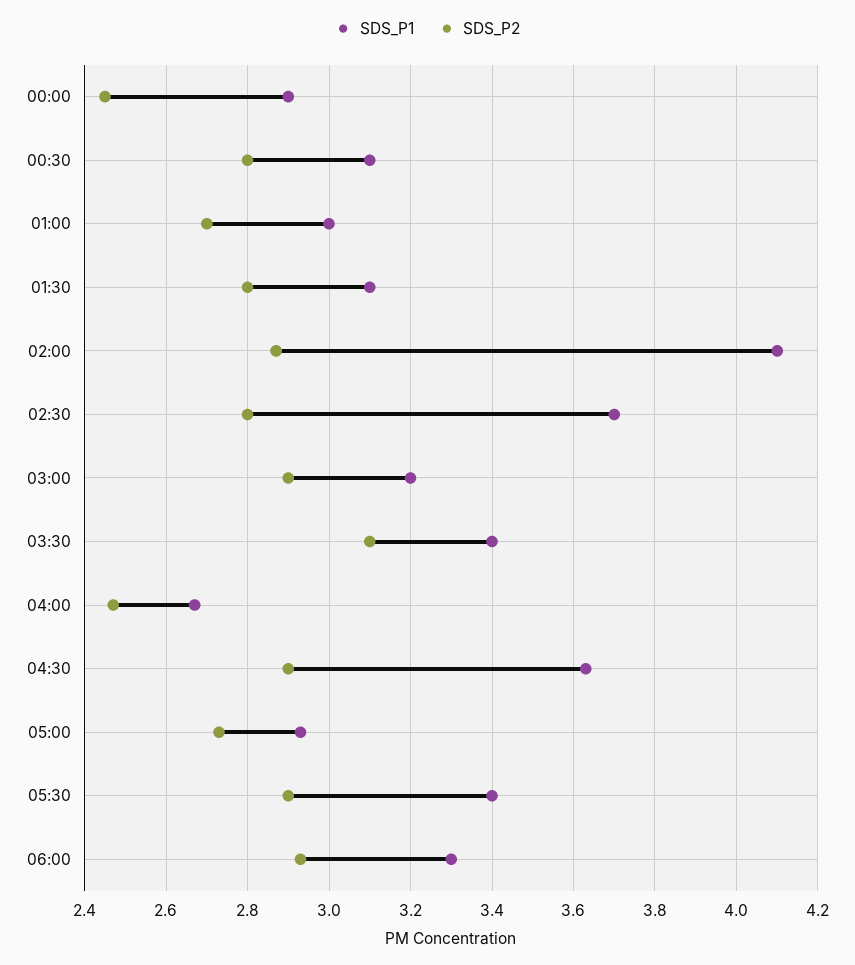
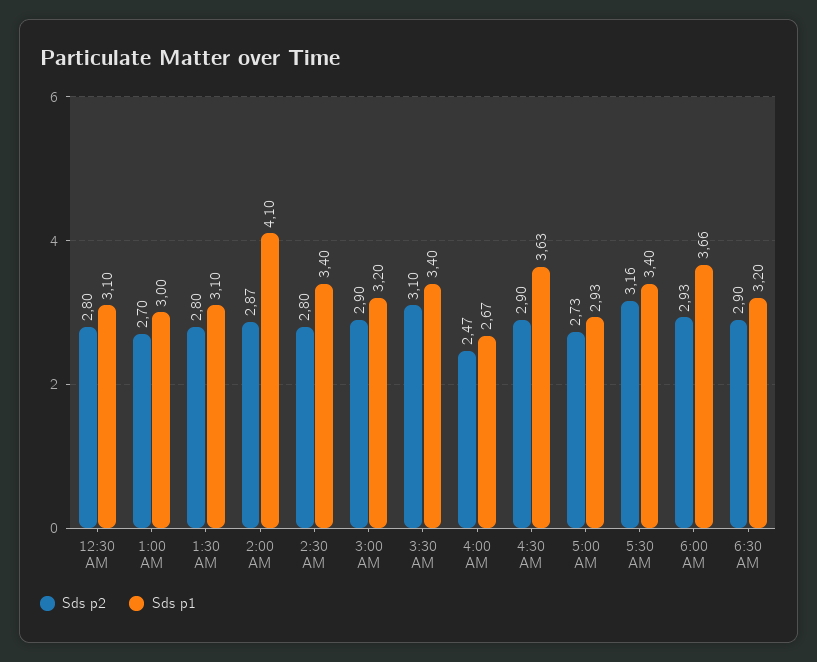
SDS_P1, 00:00: 2.9 -> none
SDS_P2, 00:00: 2.45 -> none
SDS_P1, 02:30: 3.7 -> 3.4
SDS_P2, 05:30: 2.9 -> 3.16
SDS_P1, 06:00: 3.3 -> 3.66
SDS_P2, 6:30 AM: none -> 2.9
SDS_P1, 6:30 AM: none -> 3.2

